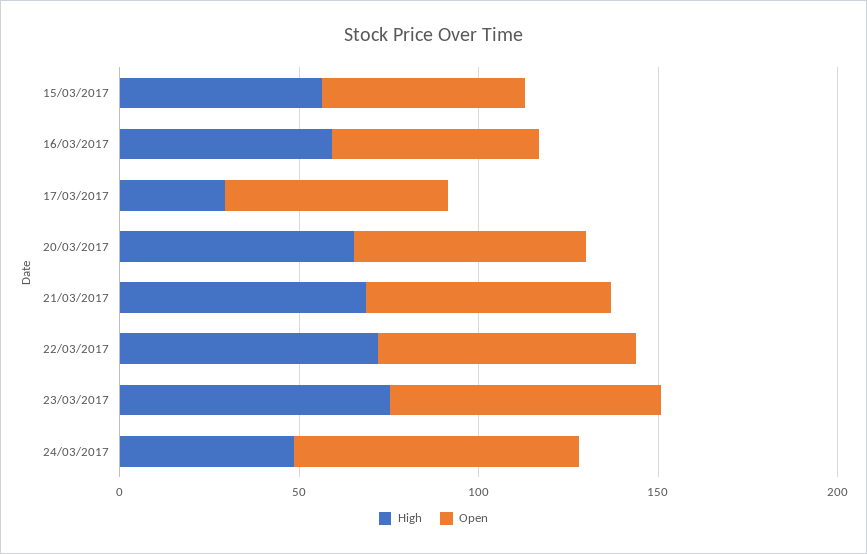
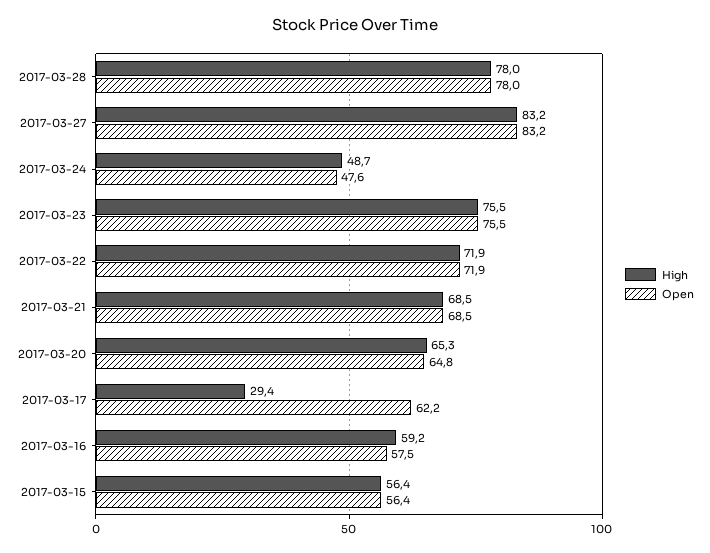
Open, 24/03/2017: 80 -> 47.6
High, 2017-03-28: none -> 78
Open, 2017-03-28: none -> 78
High, 2017-03-27: none -> 83.2
Open, 2017-03-27: none -> 83.2

